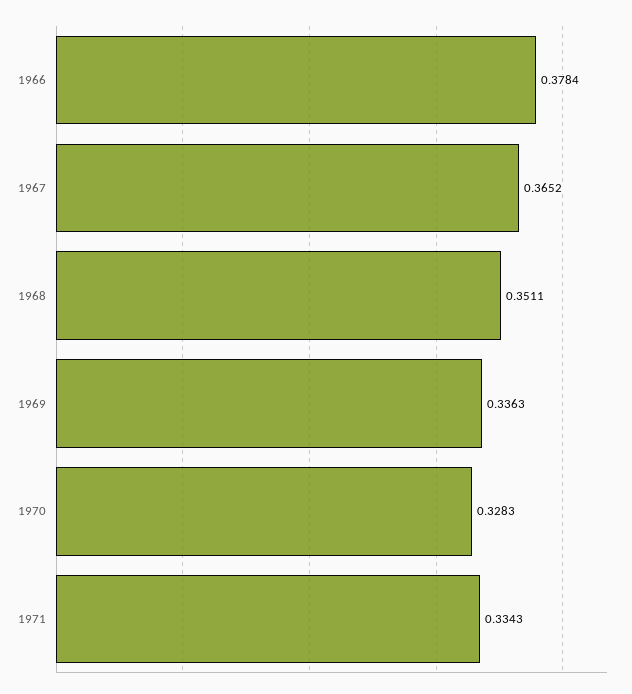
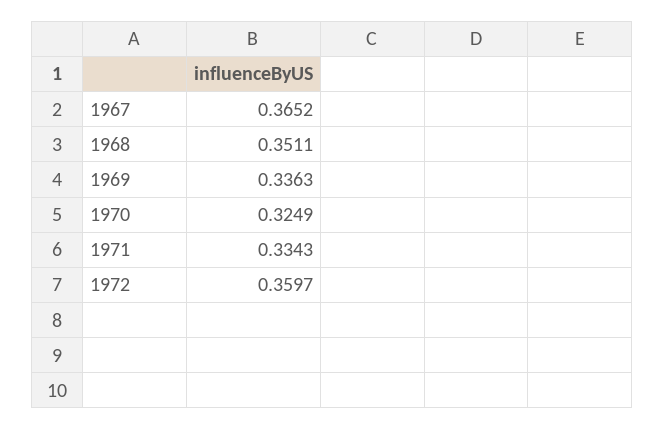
1966: 0.3784 -> none
1970: 0.3283 -> 0.3249
1972: none -> 0.3597

